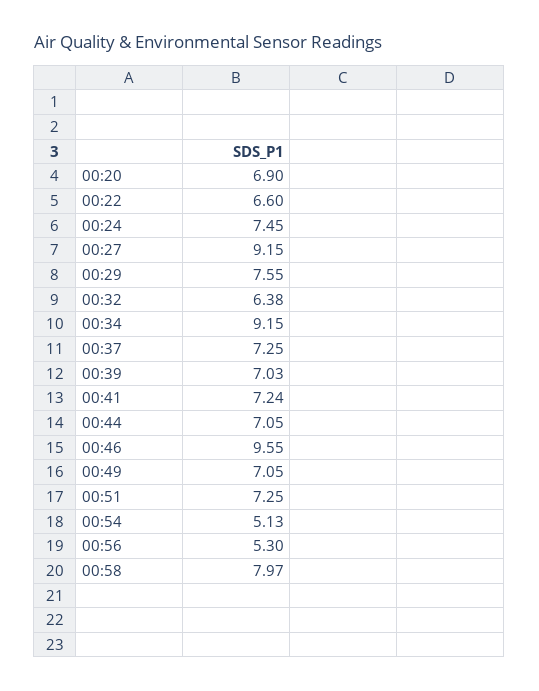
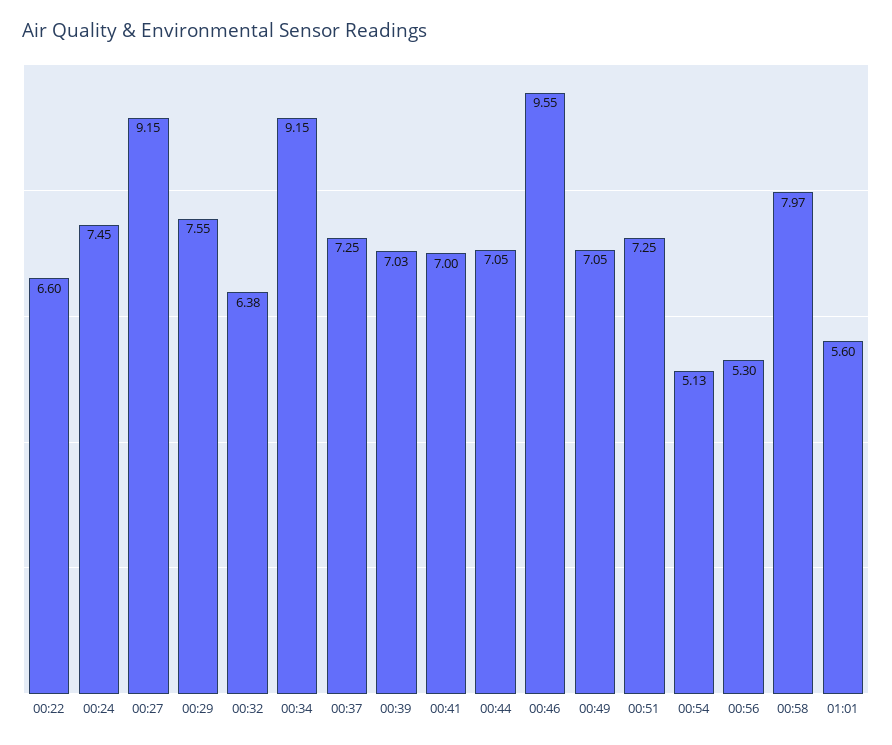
00:20: 6.9 -> none
00:41: 7.24 -> 7
01:01: none -> 5.6

